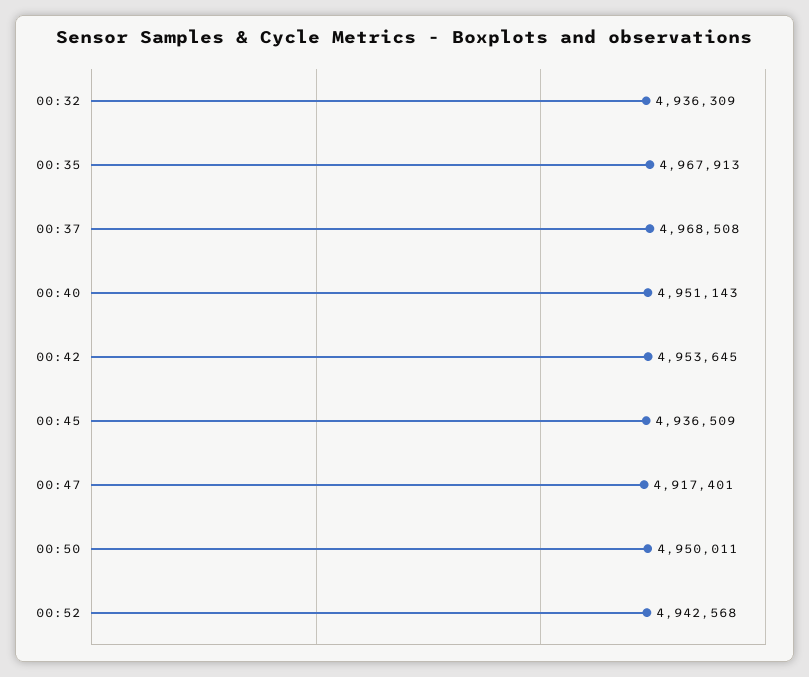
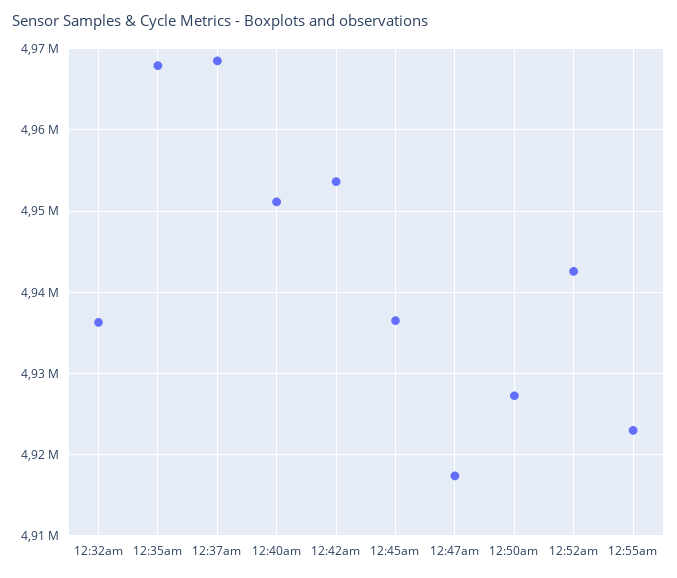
00:50: 4950011 -> 4927000
12:55am: none -> 4923000

